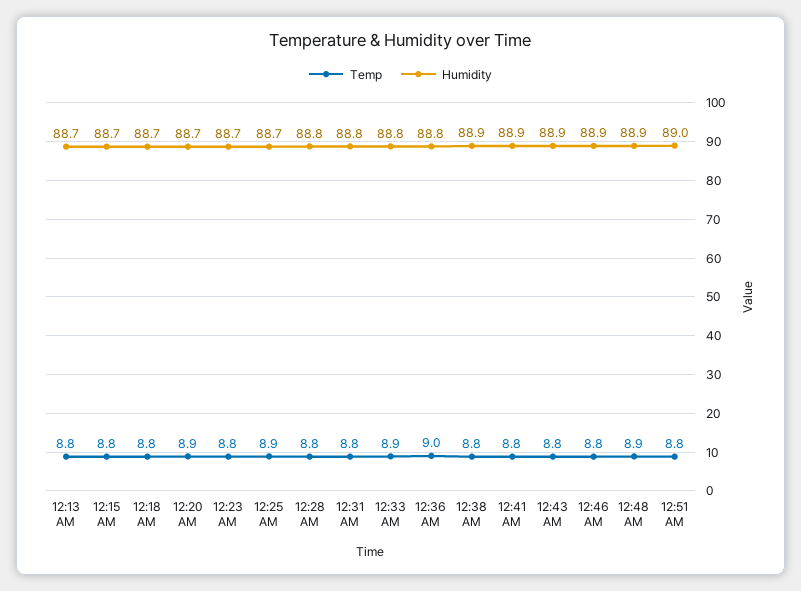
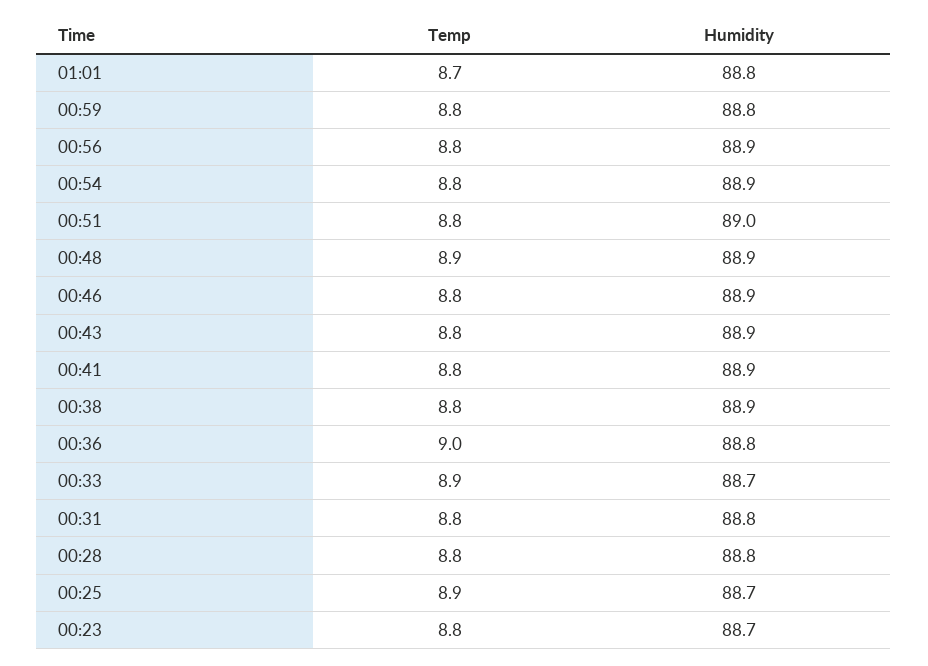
Temp, 12:13 AM: 8.8 -> none
Humidity, 12:13 AM: 88.7 -> none
Temp, 12:15 AM: 8.8 -> none
Humidity, 12:15 AM: 88.7 -> none
Temp, 12:18 AM: 8.8 -> none
Humidity, 12:18 AM: 88.7 -> none
Temp, 12:20 AM: 8.9 -> none
Humidity, 12:20 AM: 88.7 -> none
Humidity, 12:33 AM: 88.8 -> 88.7
Temp, 01:01: none -> 8.7
Humidity, 01:01: none -> 88.8
Temp, 00:59: none -> 8.8
Humidity, 00:59: none -> 88.8
Temp, 00:56: none -> 8.8
Humidity, 00:56: none -> 88.9
Temp, 00:54: none -> 8.8
Humidity, 00:54: none -> 88.9

